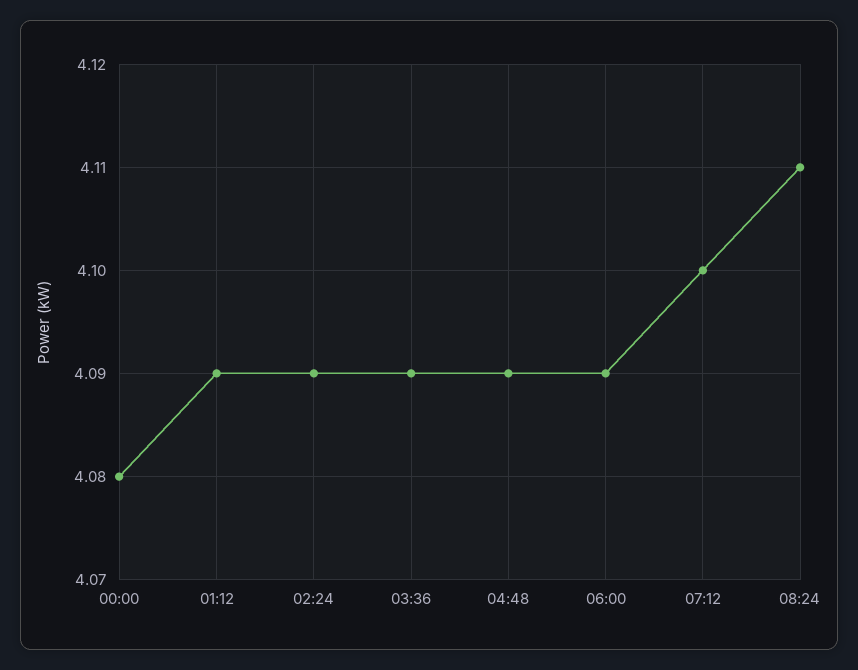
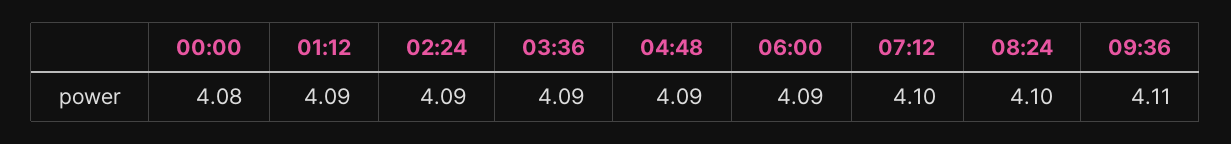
08:24: 4.11 -> 4.1
09:36: none -> 4.11

